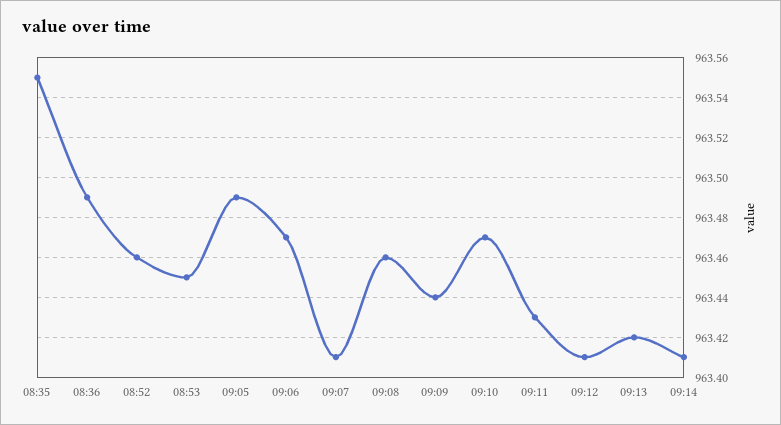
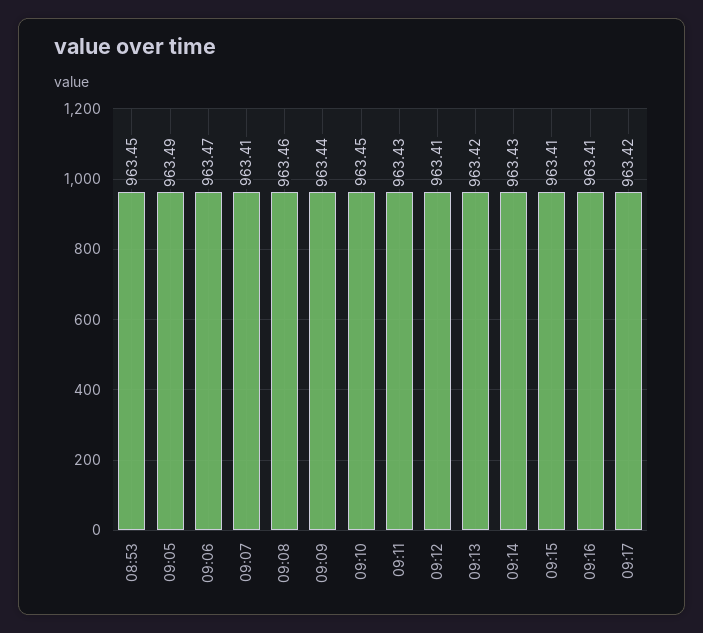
08:35: 963.55 -> none
08:36: 963.49 -> none
08:52: 963.46 -> none
09:10: 963.47 -> 963.45
09:14: 963.41 -> 963.43
09:15: none -> 963.41
09:16: none -> 963.41
09:17: none -> 963.42

